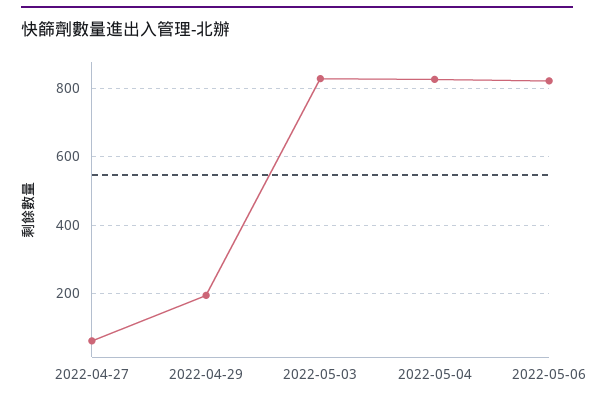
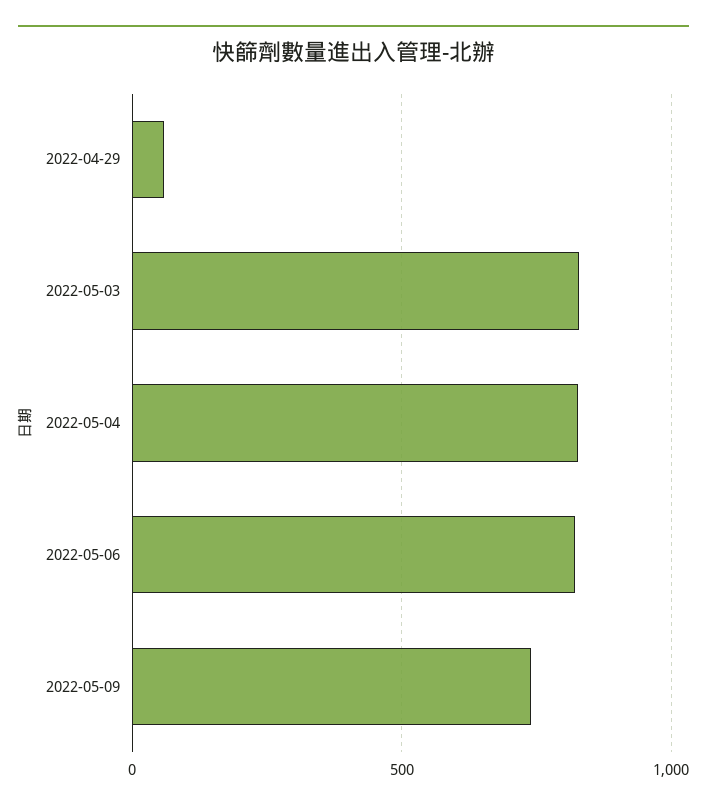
2022-04-27: 60 -> none
2022-04-29: 200 -> 50
2022-05-09: none -> 750

